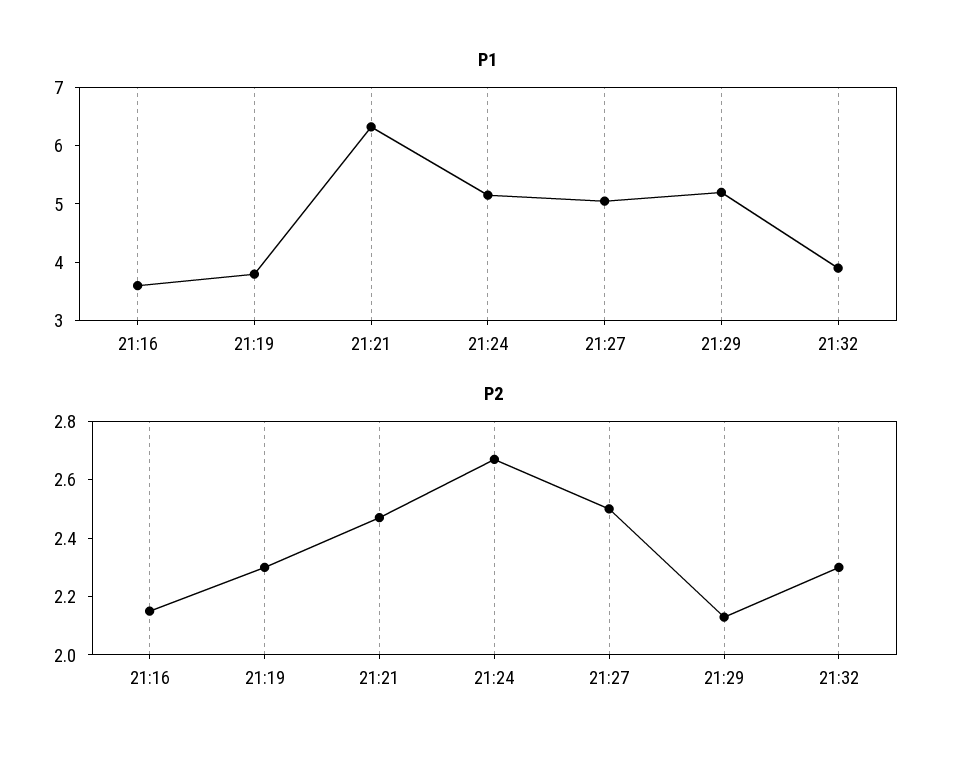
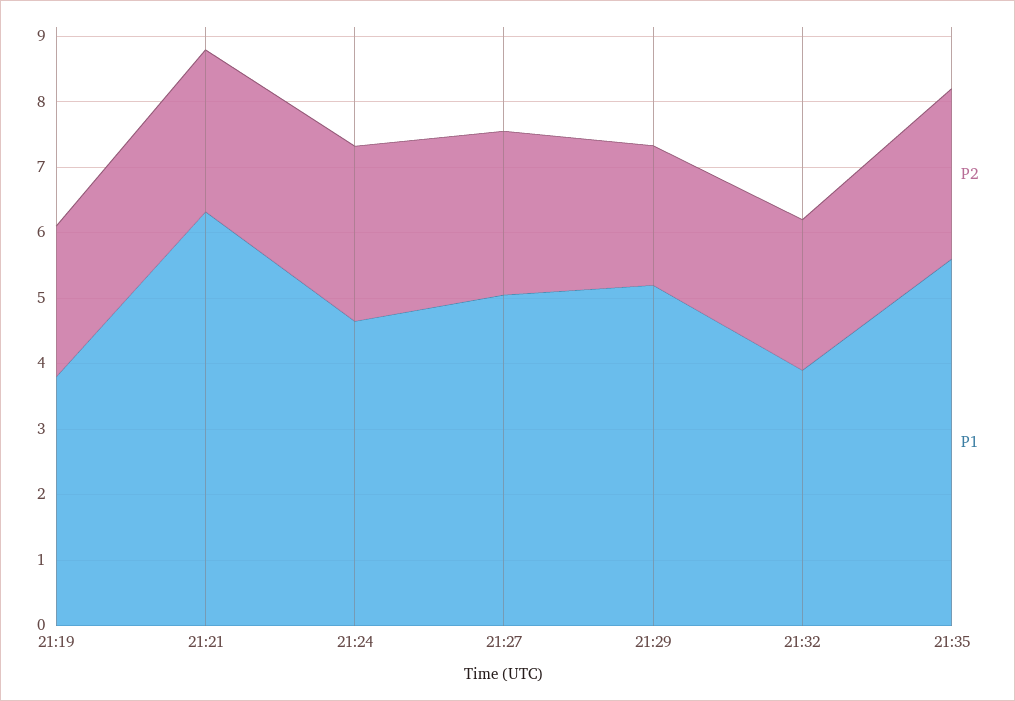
P1, 21:16: 3.6 -> none
P1, 21:24: 5.2 -> 4.6
P2, 21:16: 2.15 -> none
P2, 21:35: none -> 2.6
P1, 21:35: none -> 5.6

